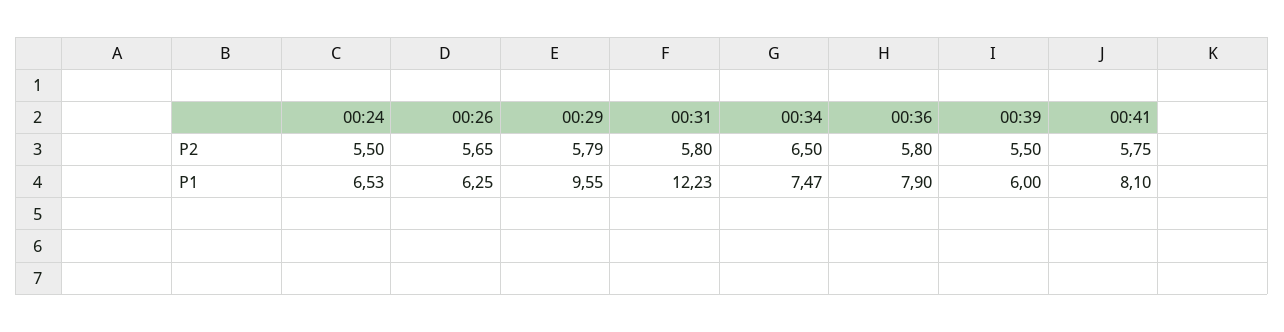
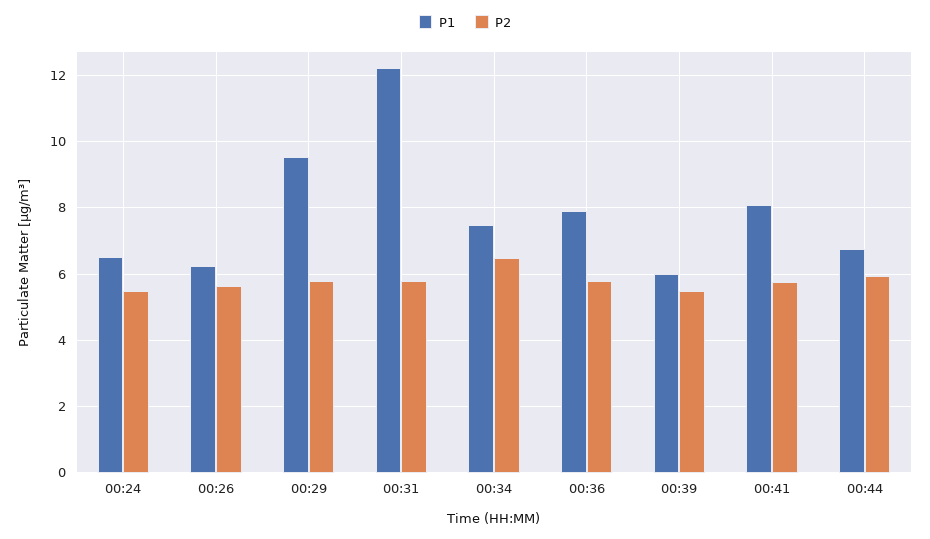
P1, 00:44: none -> 6.8
P2, 00:44: none -> 6

